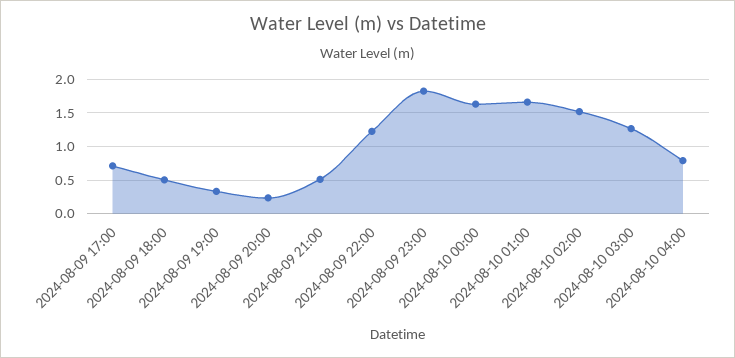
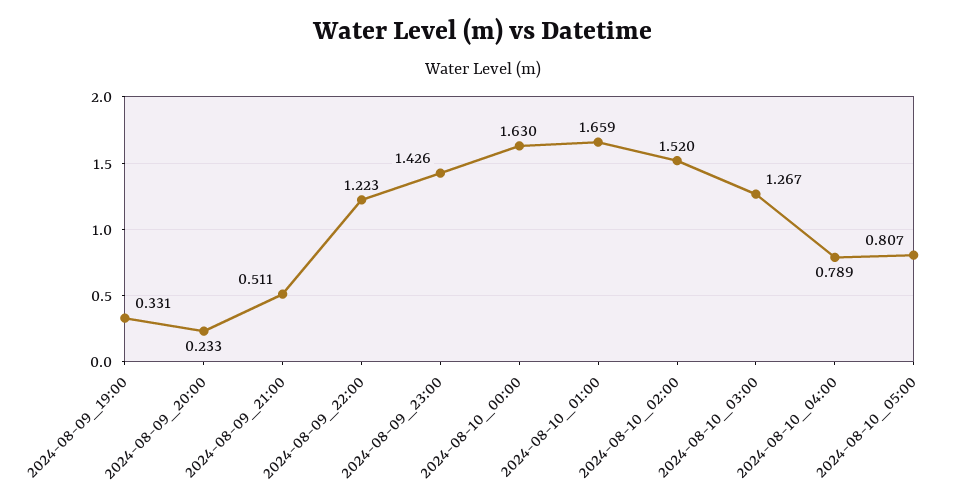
2024-08-09 17:00: 0.7 -> none
2024-08-09 18:00: 0.5 -> none
2024-08-09 23:00: 1.8 -> 1.426
2024-08-10_05:00: none -> 0.807

